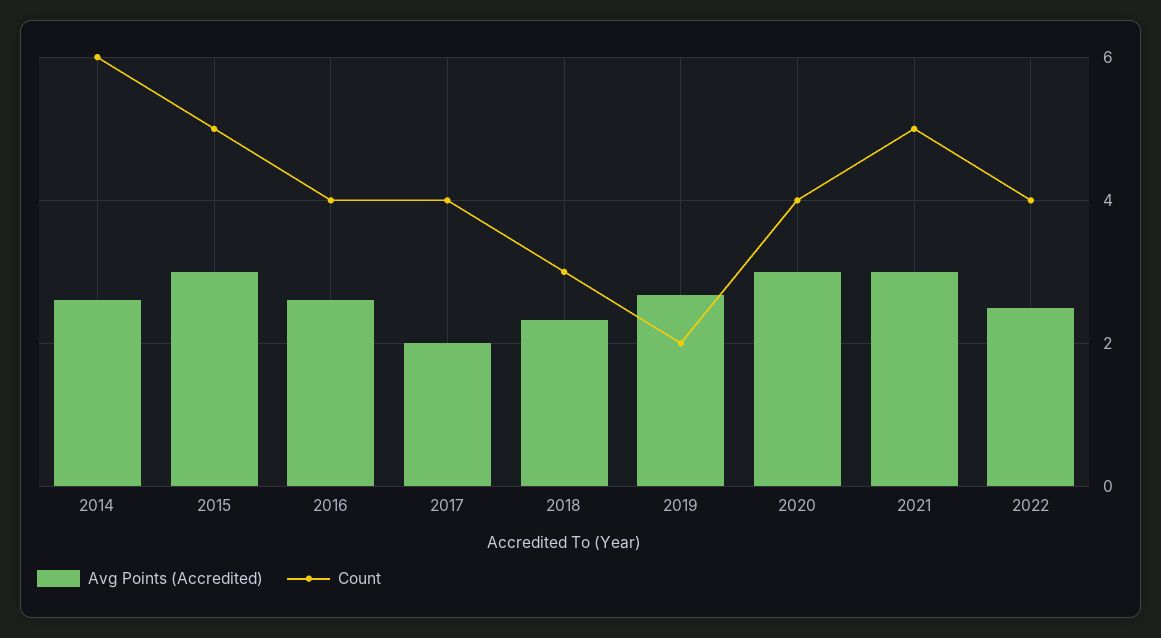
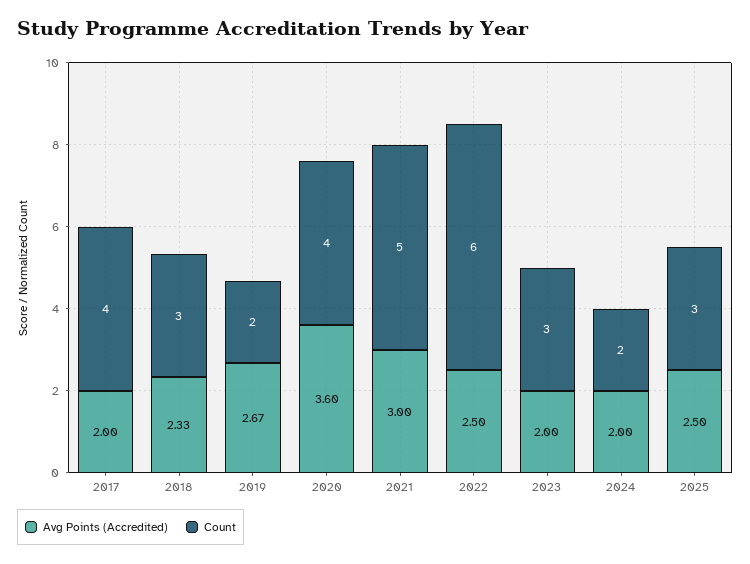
Avg Points (Accredited), 2014: 2.6 -> none
Count, 2014: 6 -> none
Avg Points (Accredited), 2015: 3 -> none
Count, 2015: 5 -> none
Avg Points (Accredited), 2016: 2.6 -> none
Count, 2016: 4 -> none
Avg Points (Accredited), 2020: 3 -> 3.6
Count, 2022: 4 -> 6
Avg Points (Accredited), 2023: none -> 2
Count, 2023: none -> 3
Avg Points (Accredited), 2024: none -> 2
Count, 2024: none -> 2
Avg Points (Accredited), 2025: none -> 2.5
Count, 2025: none -> 3

